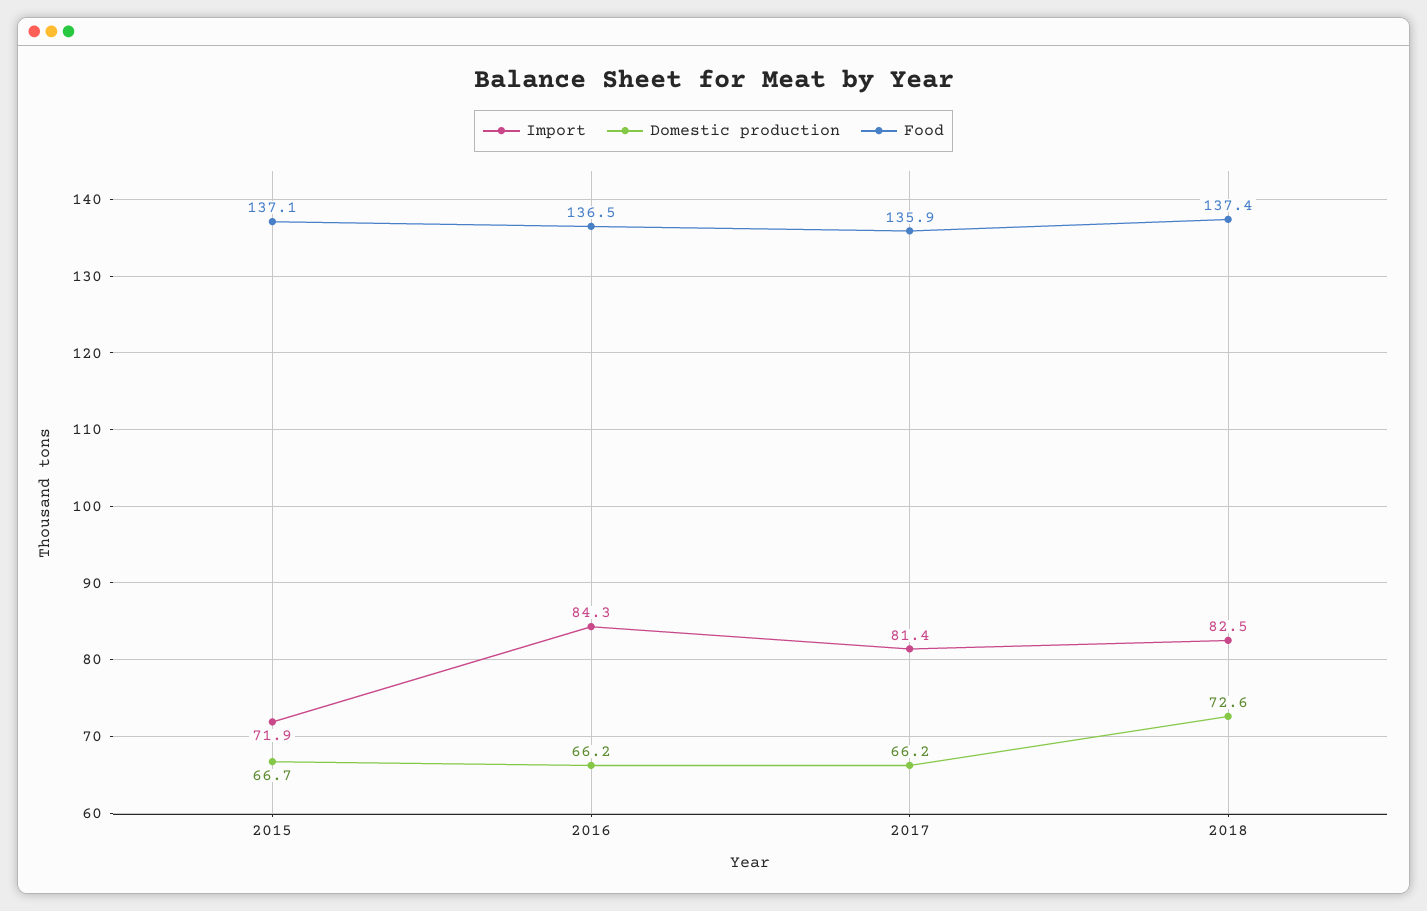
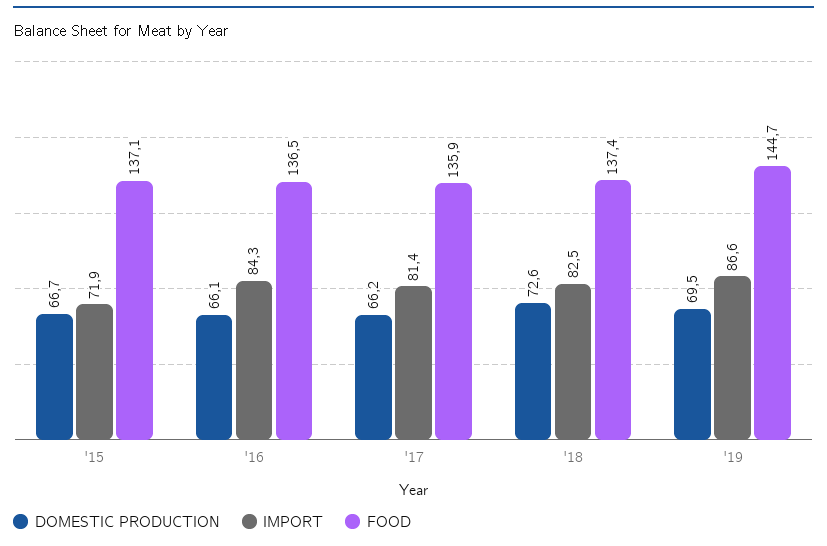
Domestic production, 2016: 66.2 -> 66.1
Domestic production, '19: none -> 69.5
Import, '19: none -> 86.6
Food, '19: none -> 144.7

